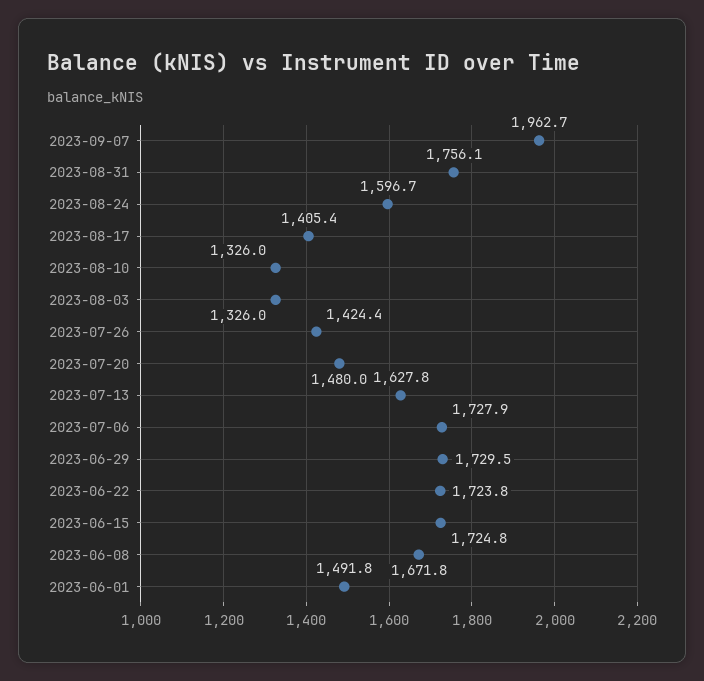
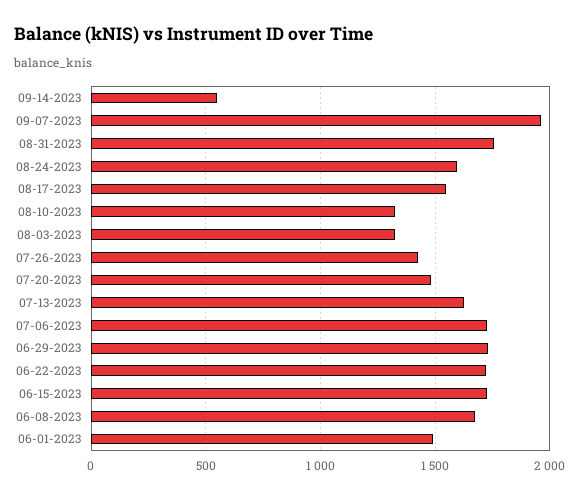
2023-08-17: 1405.4 -> 1550
09-14-2023: none -> 550

